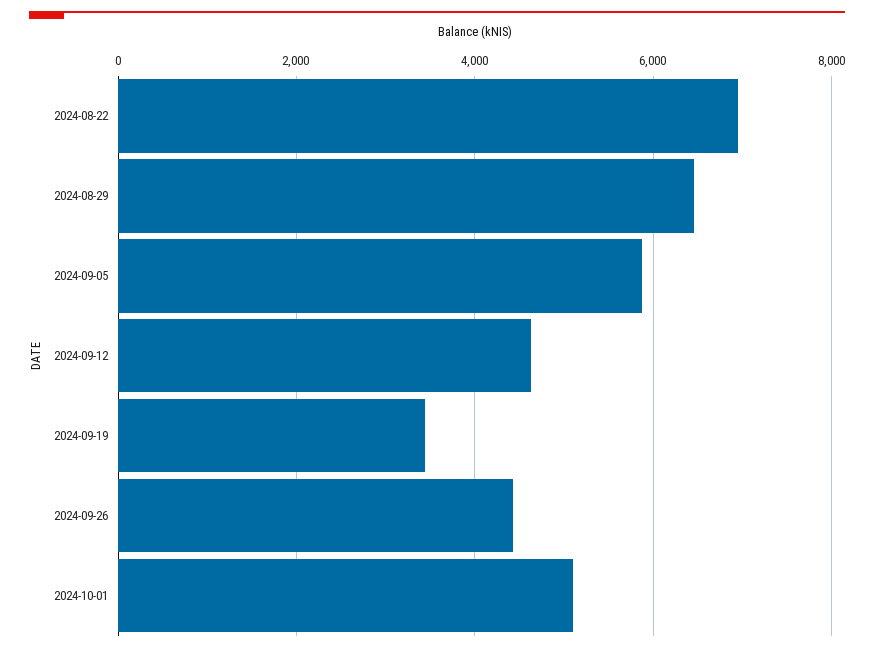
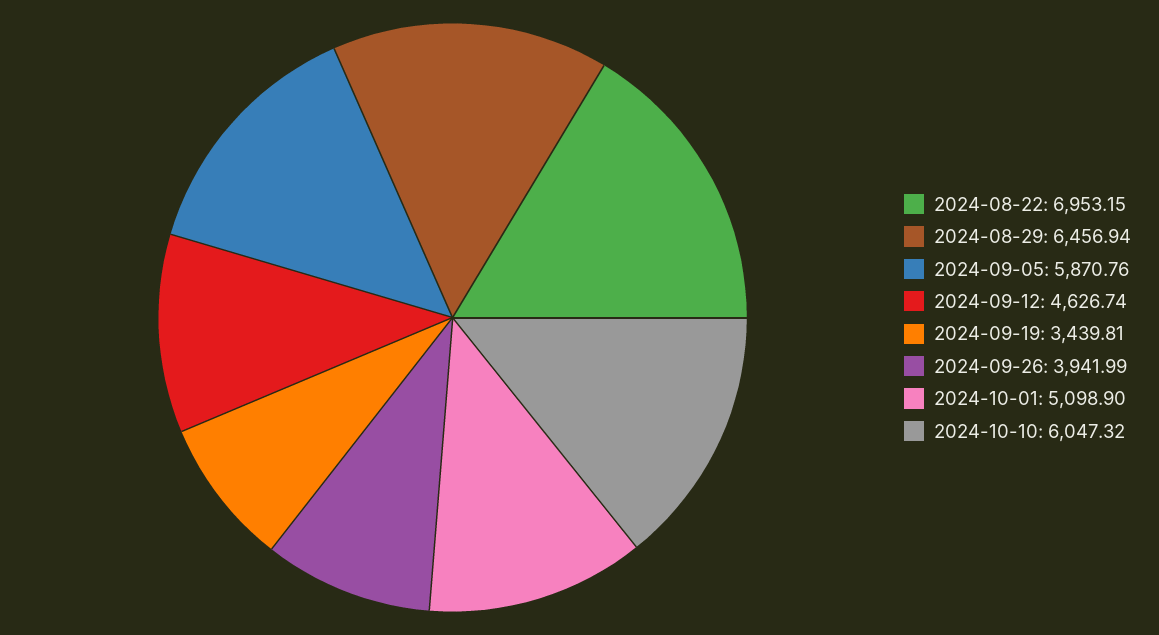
2024-09-26: 4400 -> 3941.99
2024-10-10: none -> 6047.32

